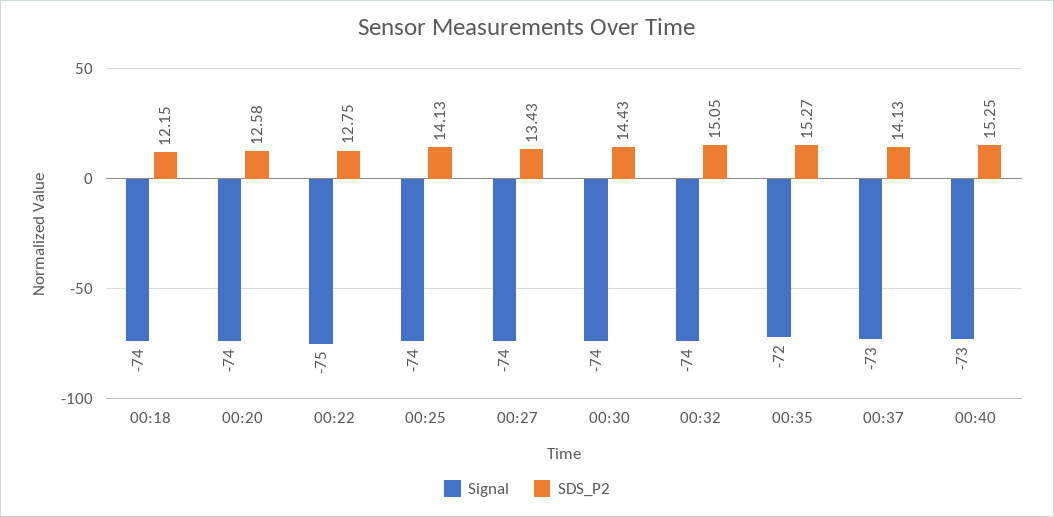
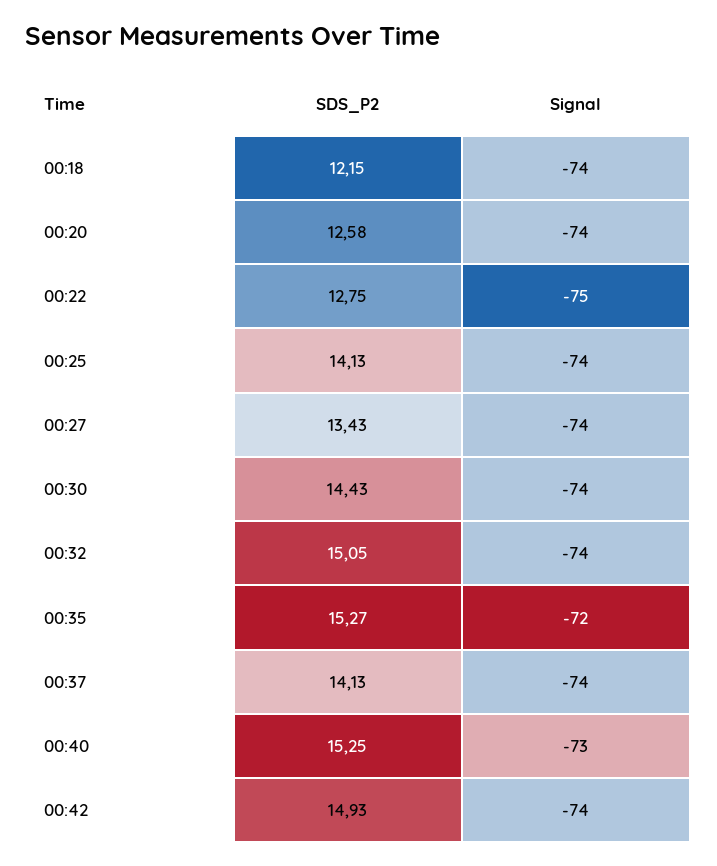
Signal, 00:37: -73 -> -74
SDS_P2, 00:42: none -> 14.93
Signal, 00:42: none -> -74

